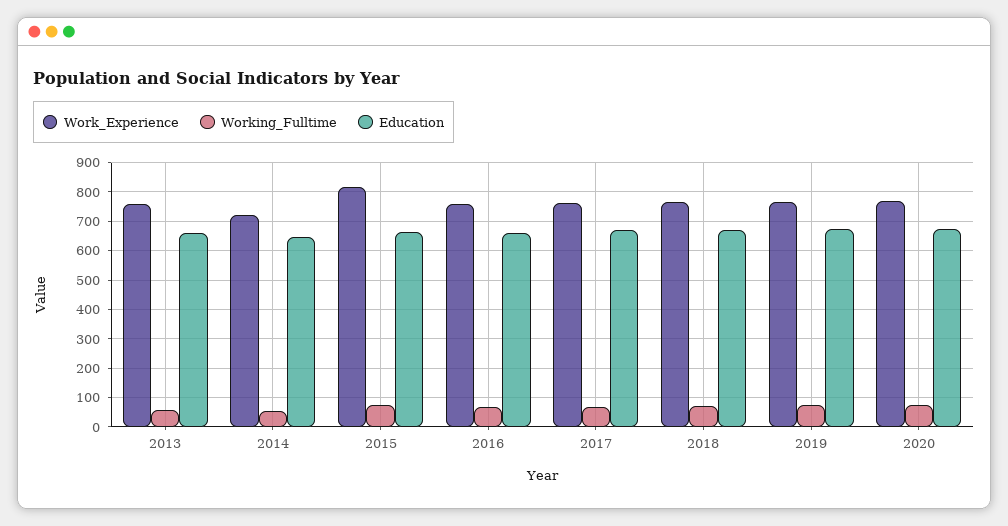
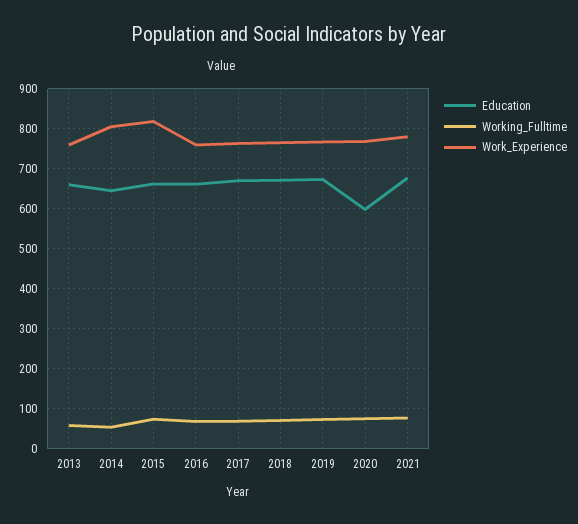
Work_Experience, 2014: 725 -> 800
Education, 2020: 675 -> 600
Education, 2021: none -> 680
Working_Fulltime, 2021: none -> 80
Work_Experience, 2021: none -> 780

